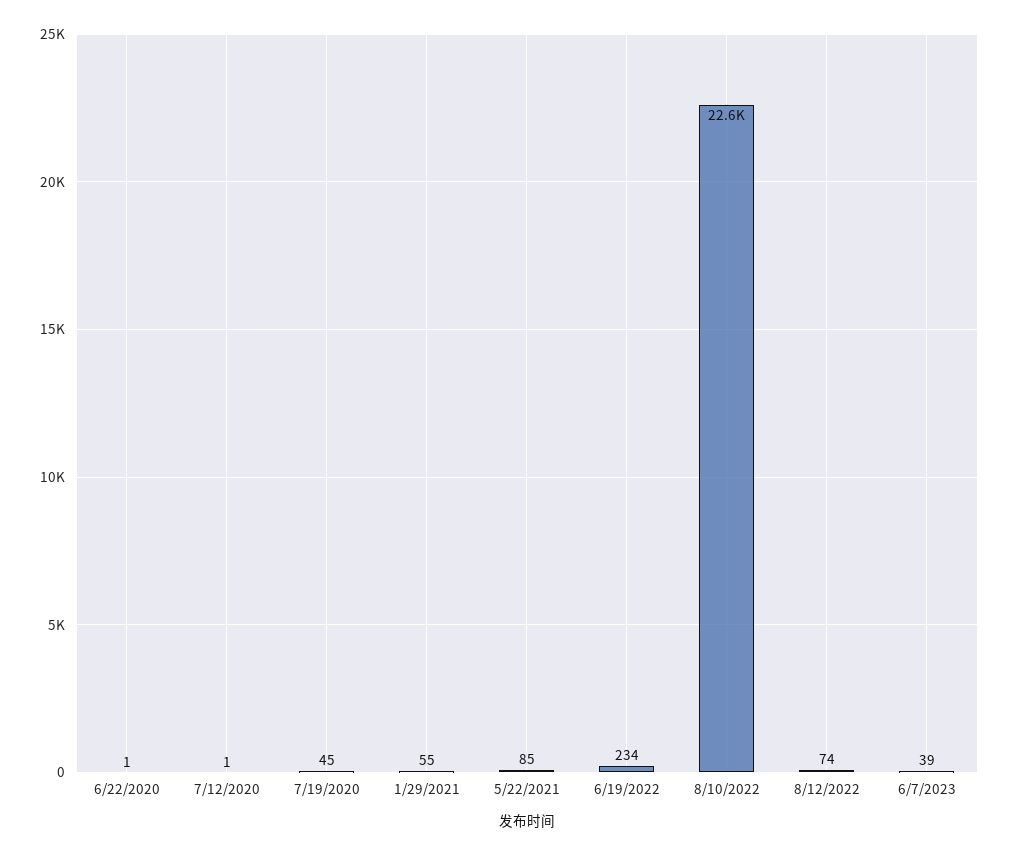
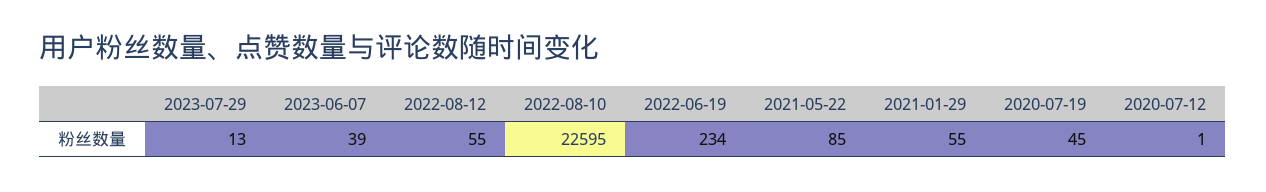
6/22/2020: 1 -> none
8/12/2022: 74 -> 55
2023-07-29: none -> 13

